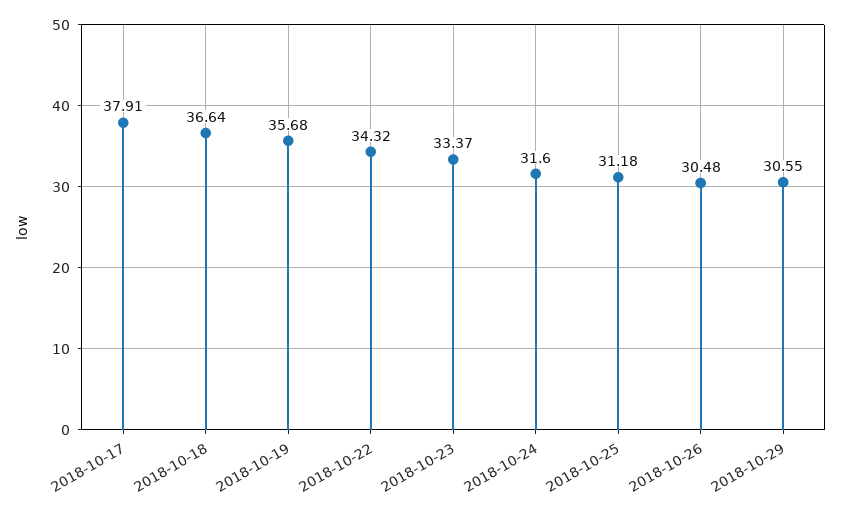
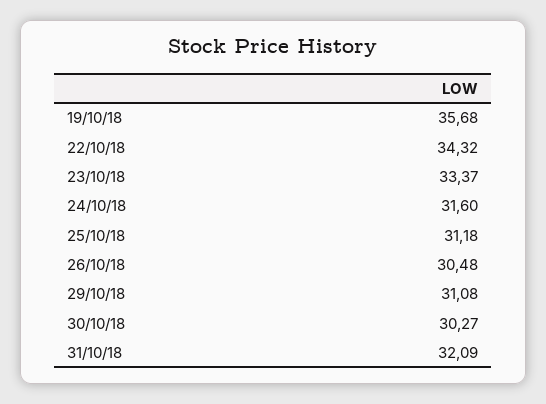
2018-10-17: 37.91 -> none
2018-10-18: 36.64 -> none
2018-10-29: 30.55 -> 31.08
30/10/18: none -> 30.27
31/10/18: none -> 32.09

